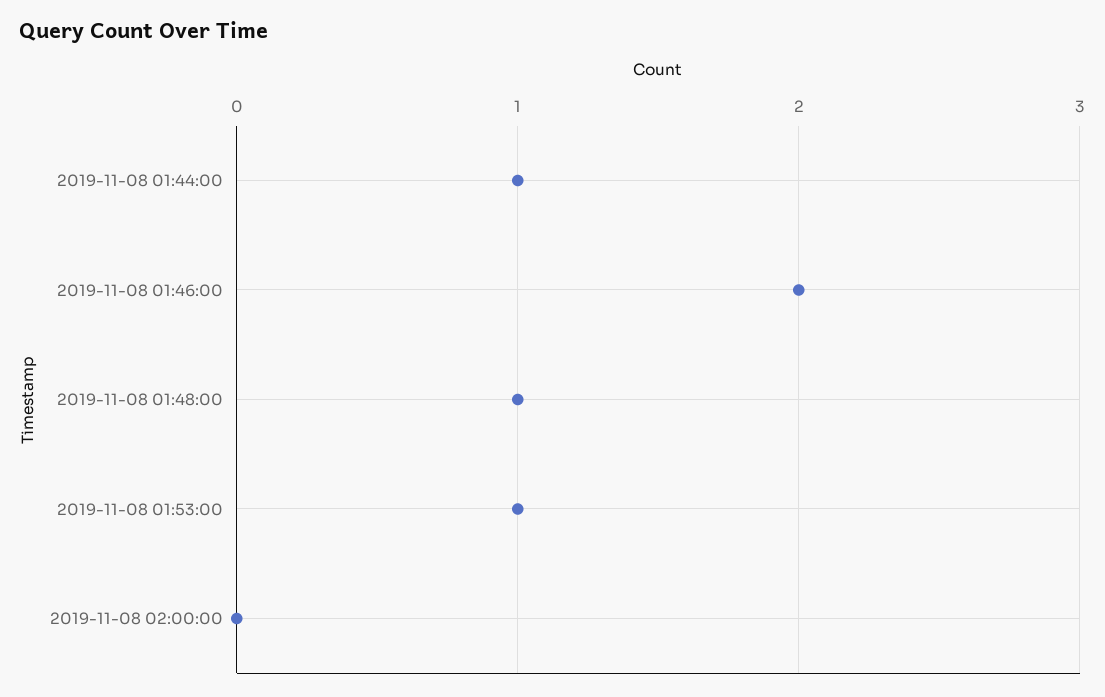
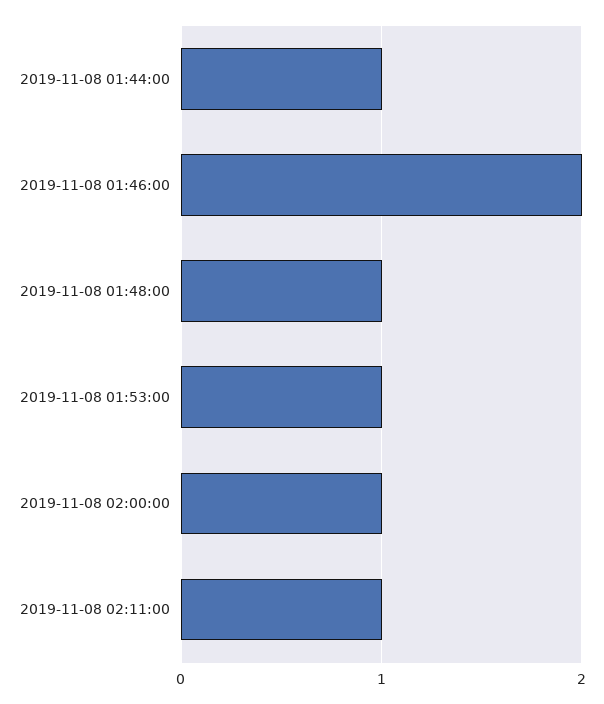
2019-11-08 02:00:00: 0 -> 1
2019-11-08 02:11:00: none -> 1

